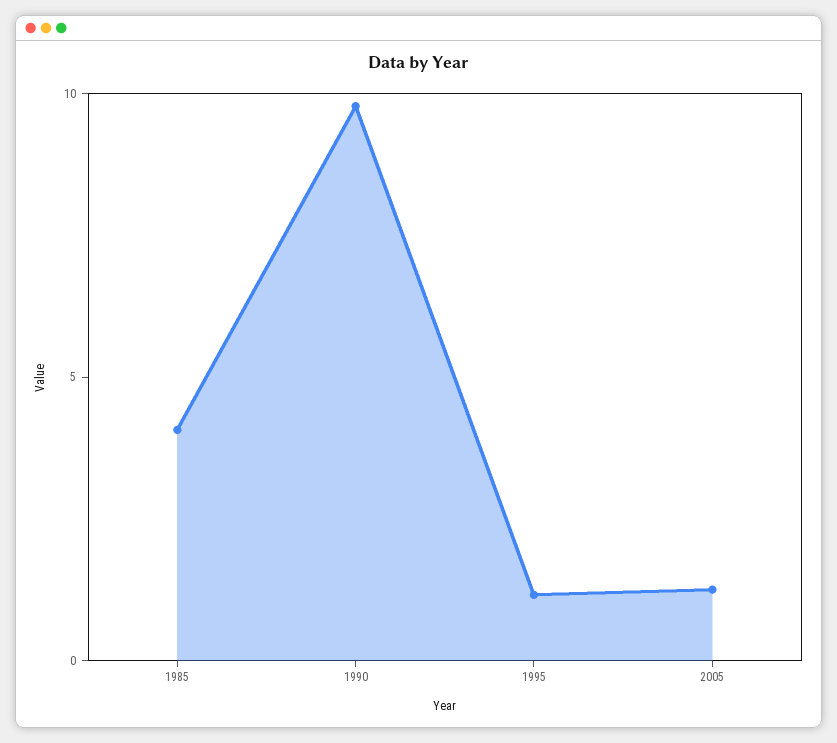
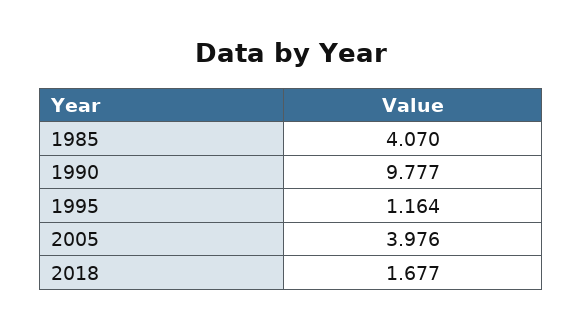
2005: 1 -> 3.976
2018: none -> 1.677

